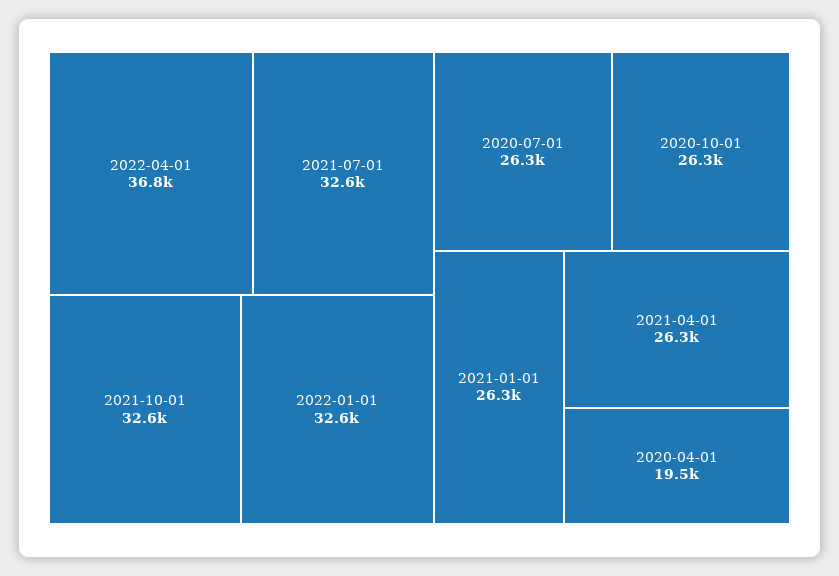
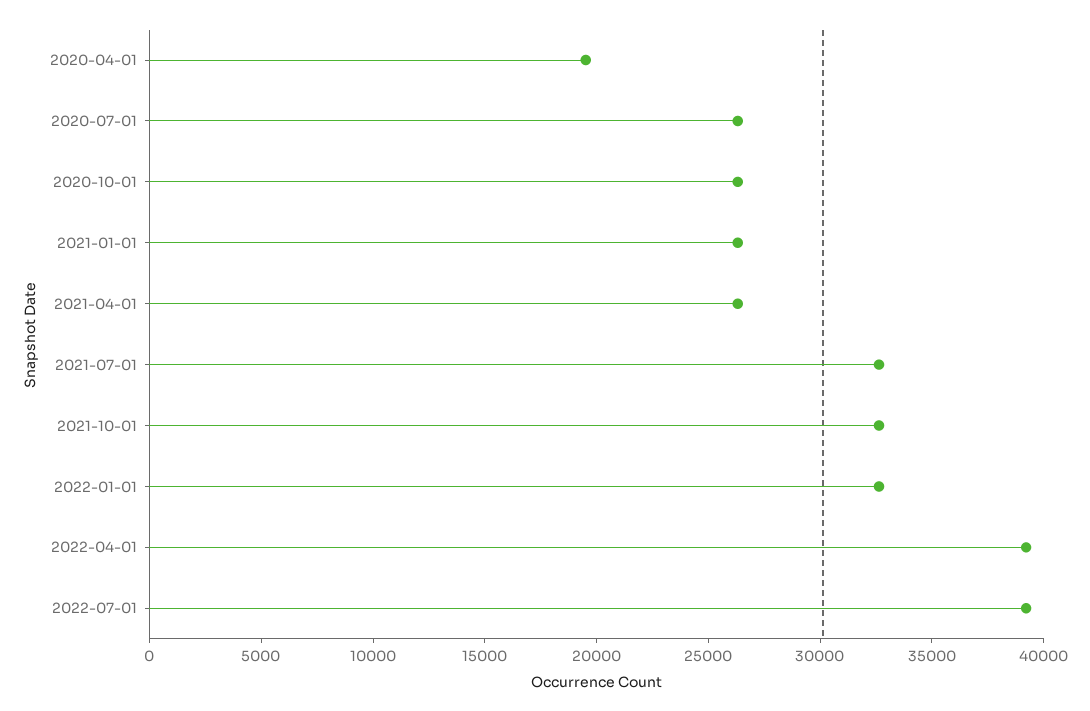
2022-04-01: 36800 -> 39000
2022-07-01: none -> 39000

